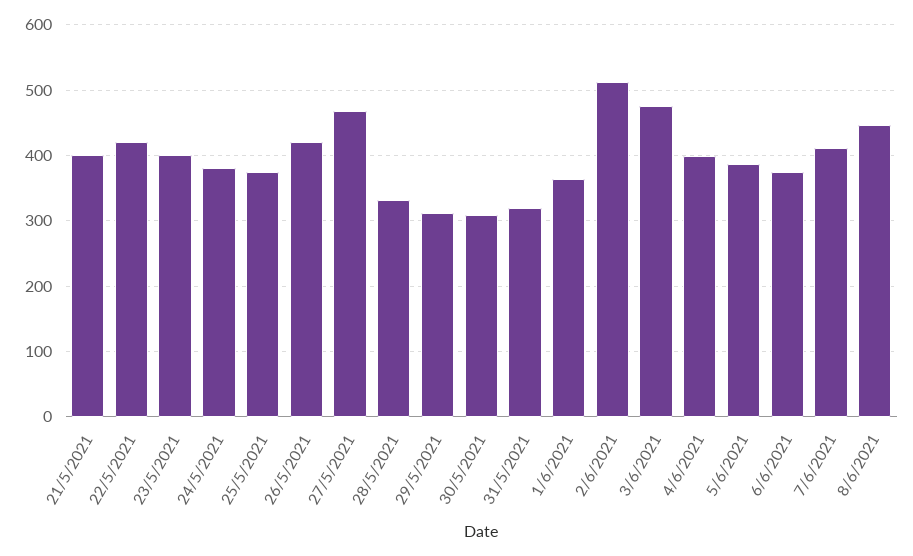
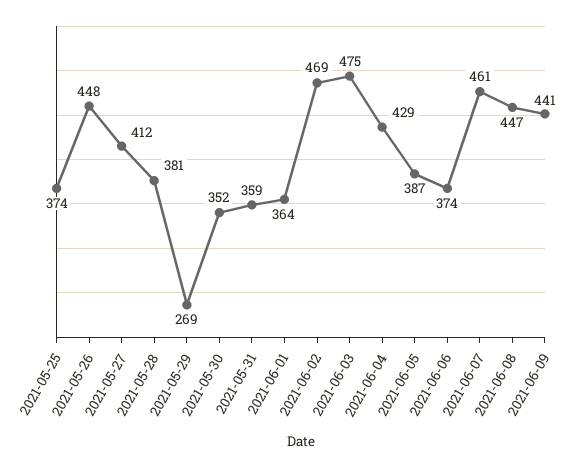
21/5/2021: 400 -> none
22/5/2021: 420 -> none
23/5/2021: 400 -> none
24/5/2021: 380 -> none
26/5/2021: 420 -> 448
27/5/2021: 470 -> 412
28/5/2021: 330 -> 381
29/5/2021: 310 -> 269
30/5/2021: 310 -> 352
31/5/2021: 320 -> 359
2/6/2021: 510 -> 469
4/6/2021: 400 -> 429
7/6/2021: 410 -> 461
2021-06-09: none -> 441

